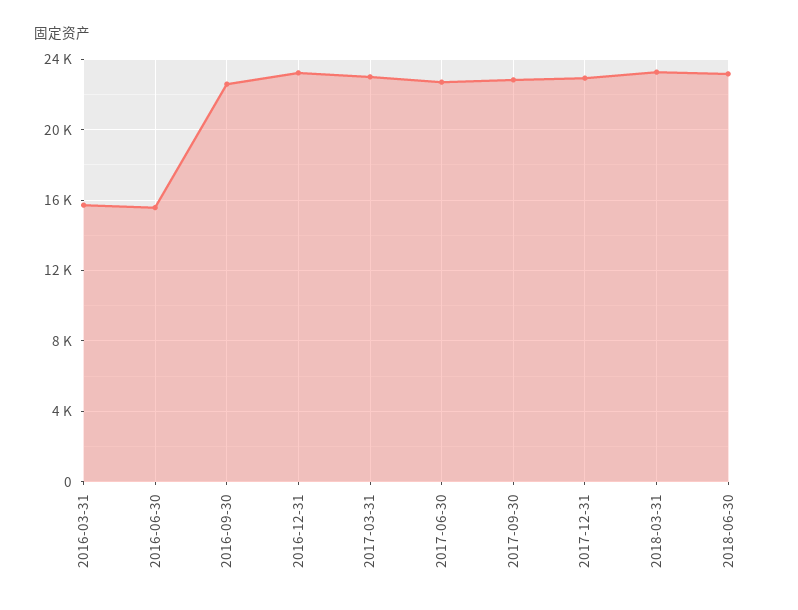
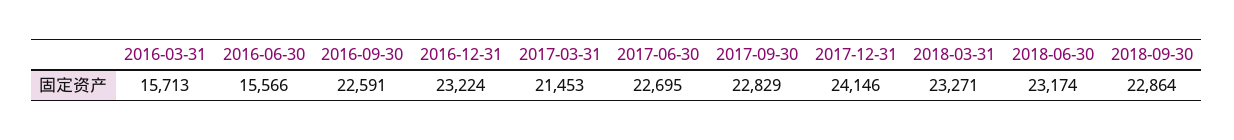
2017-03-31: 23000 -> 21453
2017-12-31: 23000 -> 24146
2018-09-30: none -> 22864

